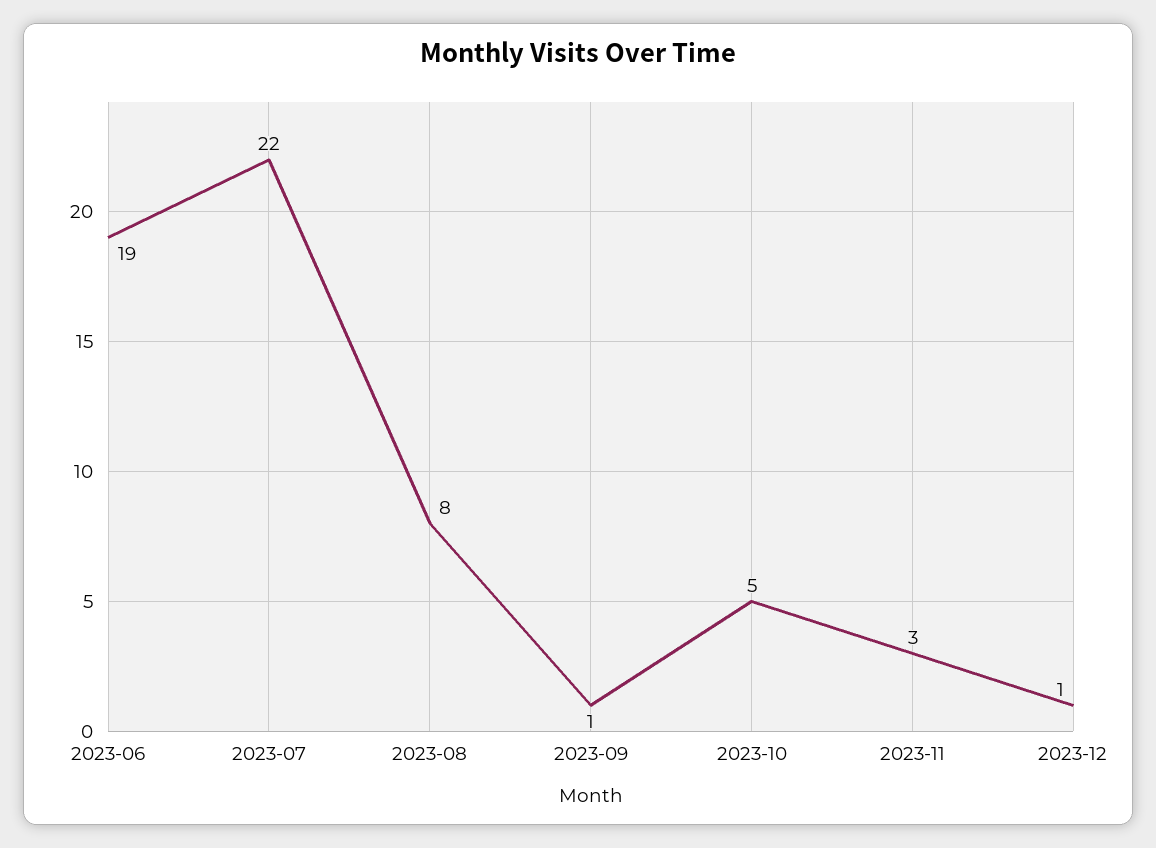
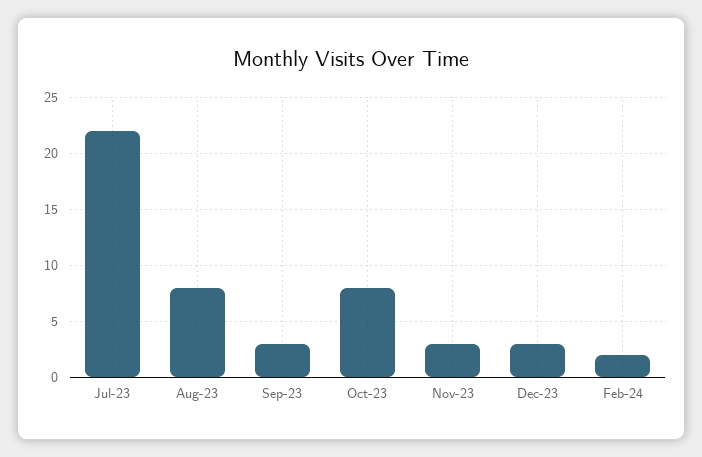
2023-06: 19 -> none
2023-09: 1 -> 3
2023-10: 5 -> 8
2023-12: 1 -> 3
Feb-24: none -> 2

